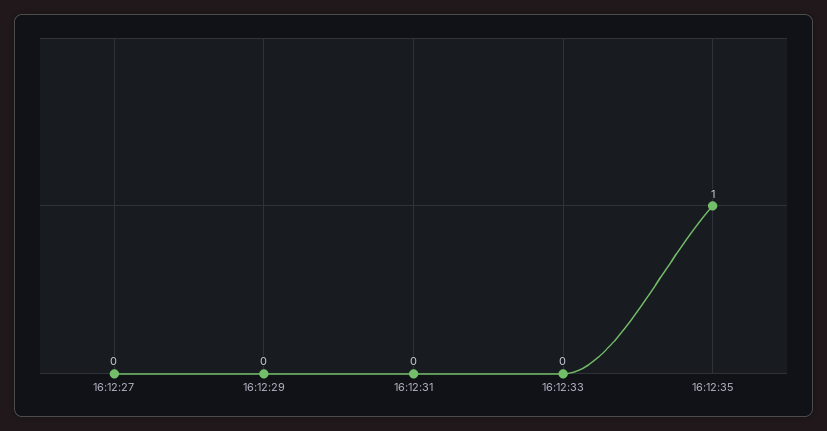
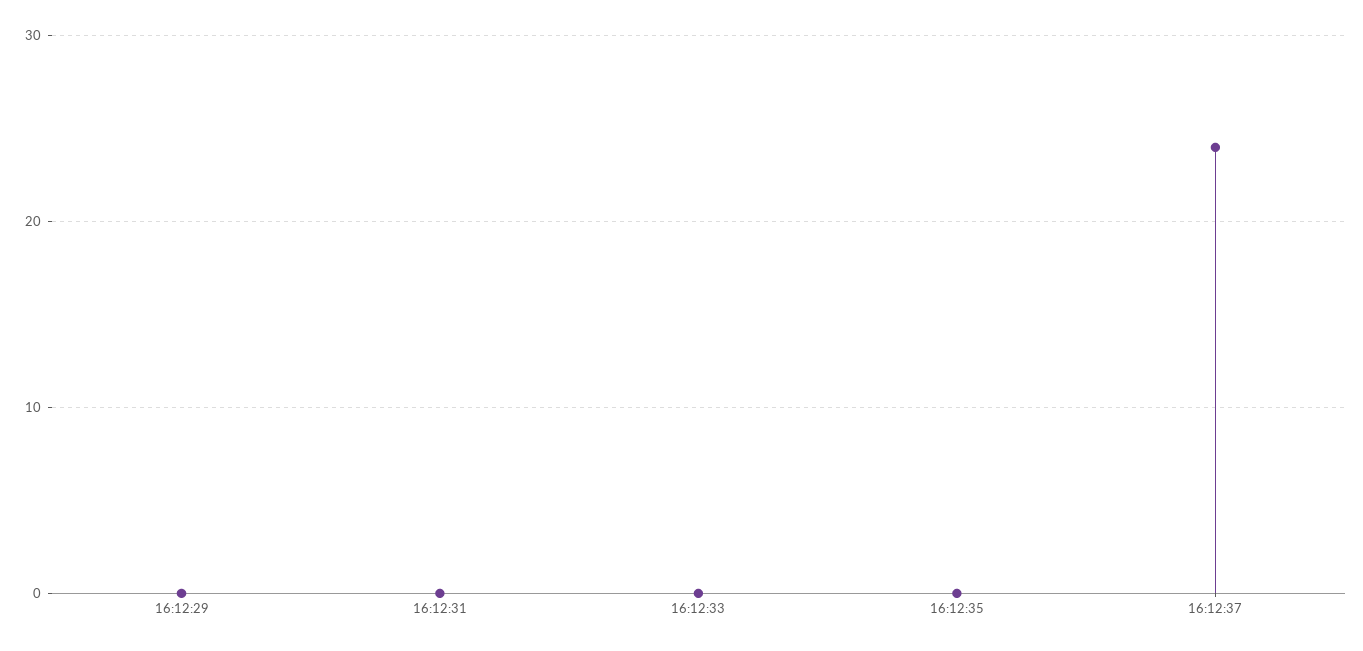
16:12:27: 0 -> none
16:12:35: 1 -> 0
16:12:37: none -> 24

